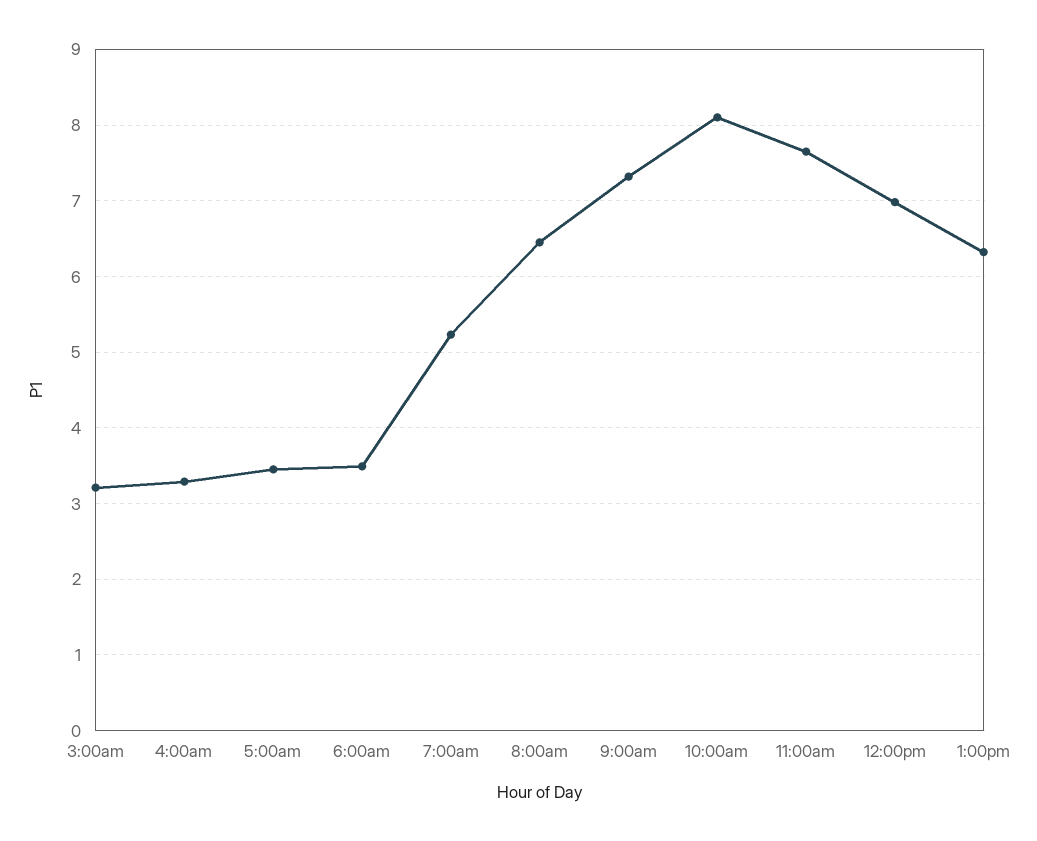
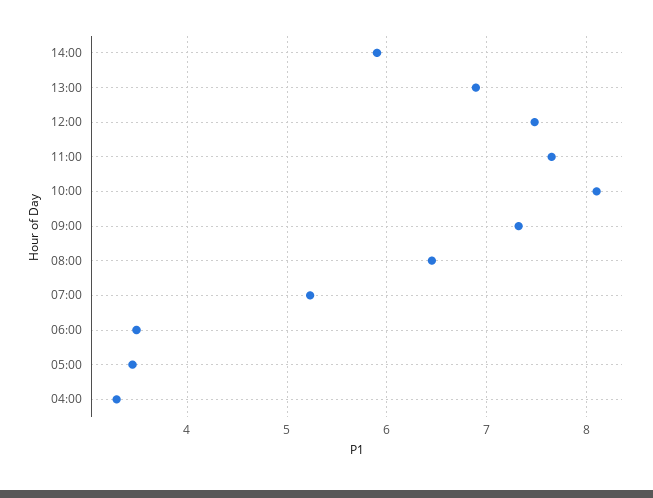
3:00am: 3.2 -> none
12:00pm: 7 -> 7.5
1:00pm: 6.3 -> 6.9
14:00: none -> 5.9

